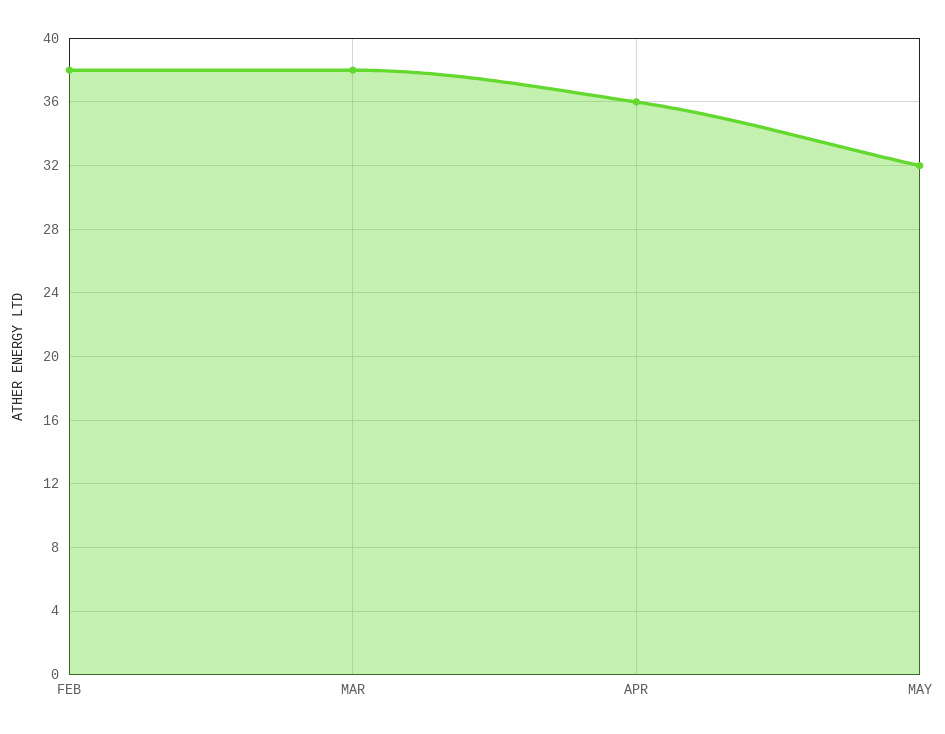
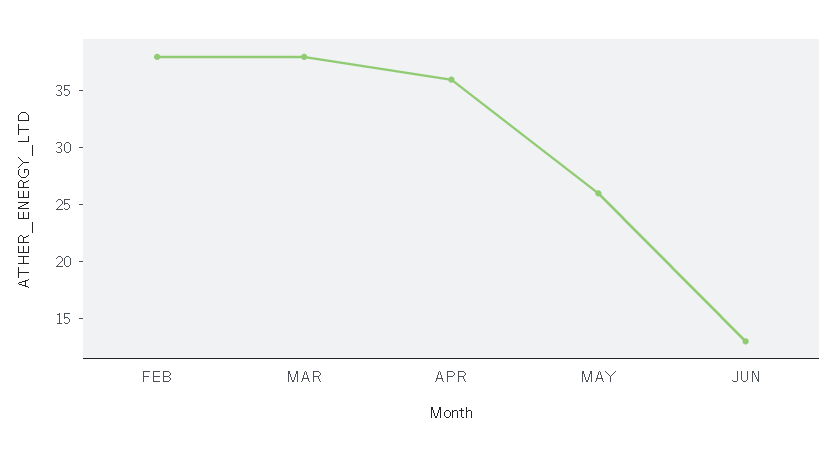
MAY: 32 -> 26
JUN: none -> 13

